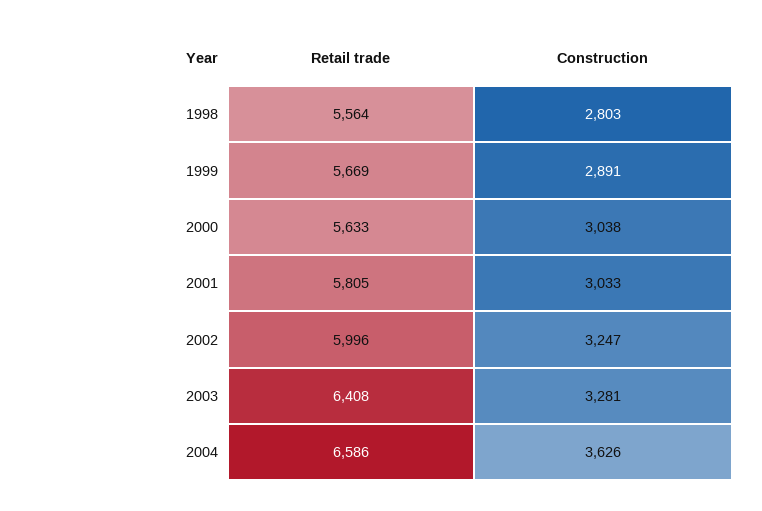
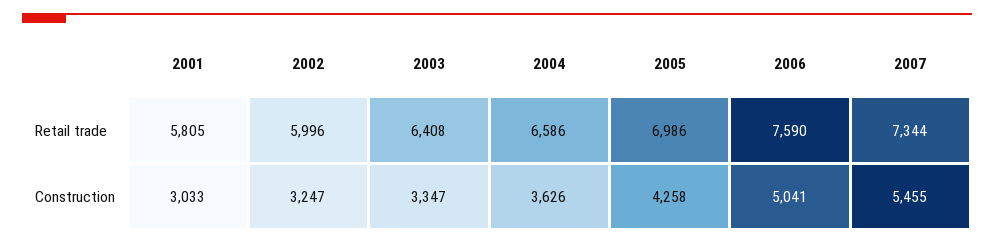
Retail trade, 1998: 5564 -> none
Construction, 1998: 2803 -> none
Retail trade, 1999: 5669 -> none
Construction, 1999: 2891 -> none
Retail trade, 2000: 5633 -> none
Construction, 2000: 3038 -> none
Construction, 2003: 3281 -> 3347
Retail trade, 2005: none -> 6986
Retail trade, 2006: none -> 7590
Retail trade, 2007: none -> 7344
Construction, 2005: none -> 4258
Construction, 2006: none -> 5041
Construction, 2007: none -> 5455

